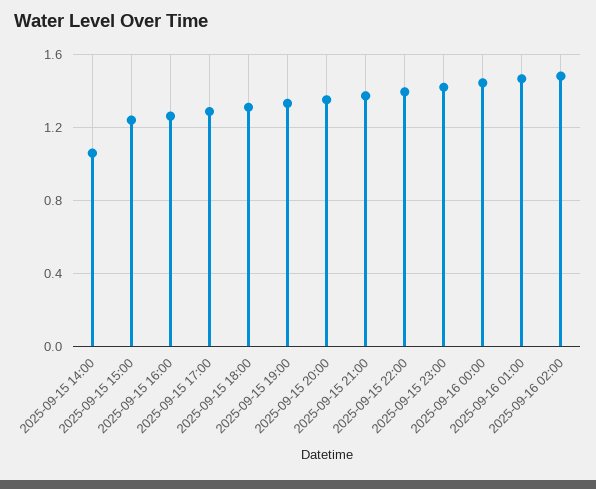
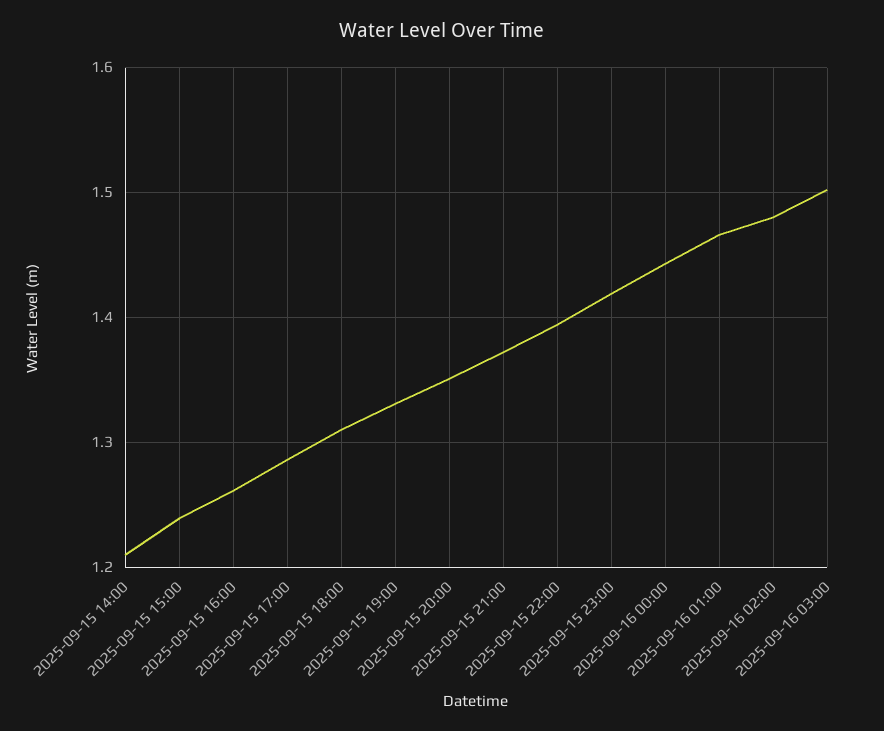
2025-09-15 14:00: 1.05 -> 1.21
2025-09-16 03:00: none -> 1.5

